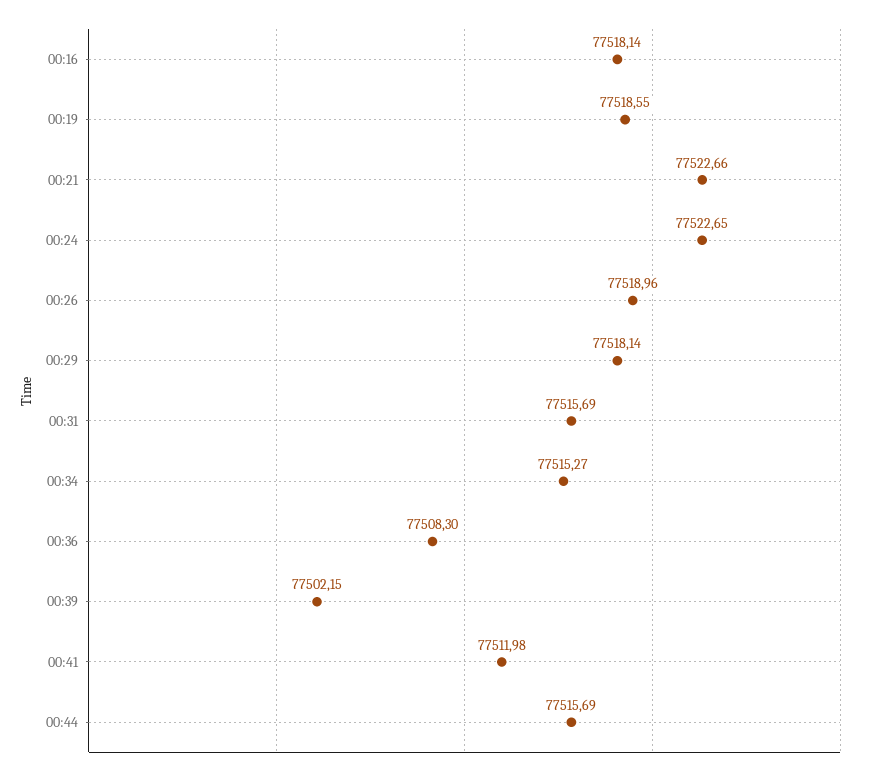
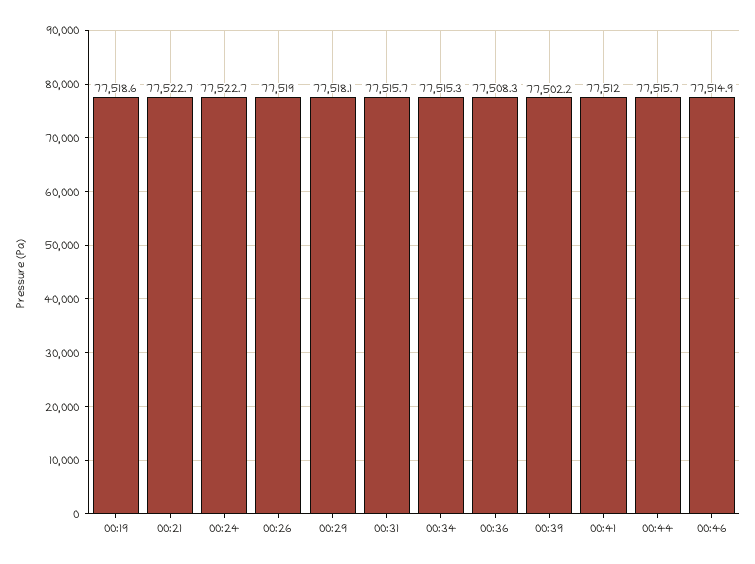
00:16: 77518.14 -> none
00:46: none -> 77514.9

